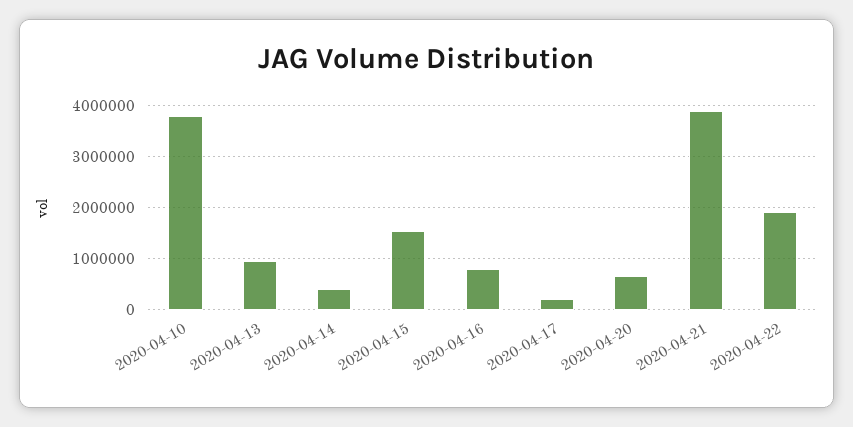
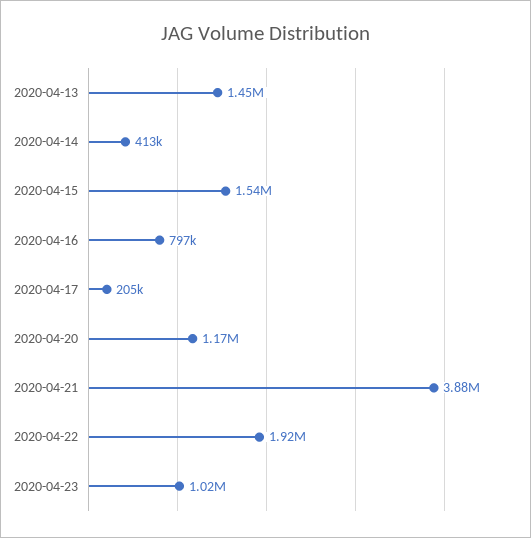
2020-04-10: 3800000 -> none
2020-04-13: 1000000 -> 1450000
2020-04-20: 600000 -> 1170000
2020-04-23: none -> 1020000

